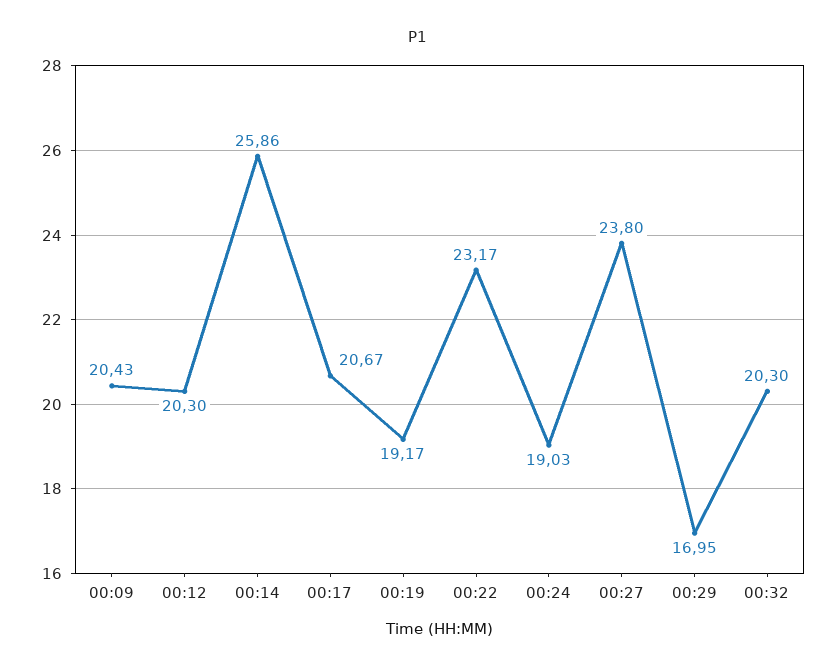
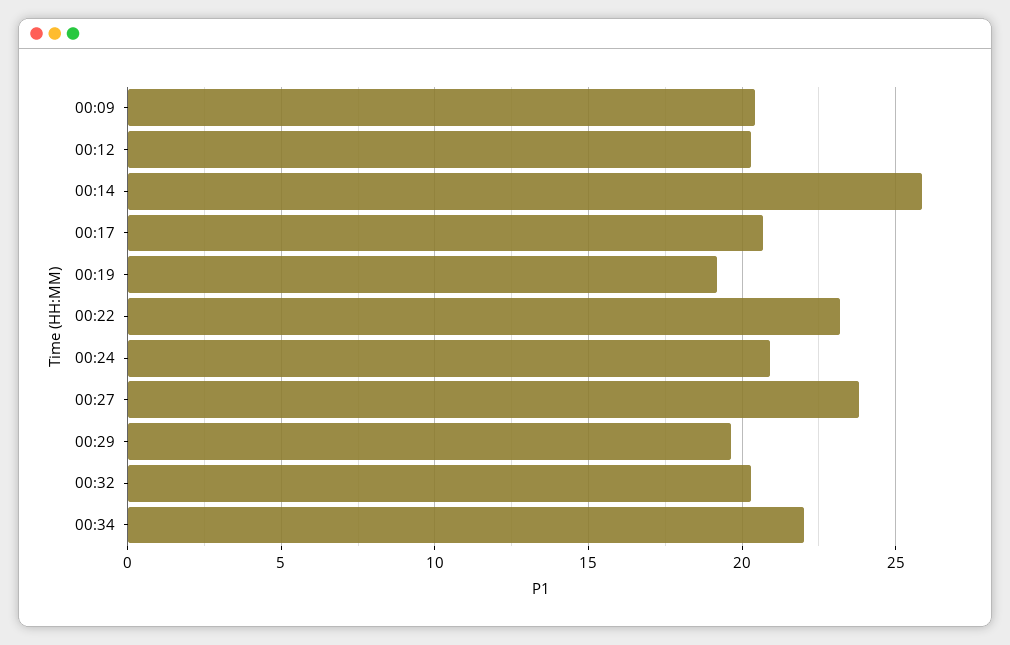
00:24: 19.03 -> 21
00:29: 16.95 -> 19.5
00:34: none -> 22

